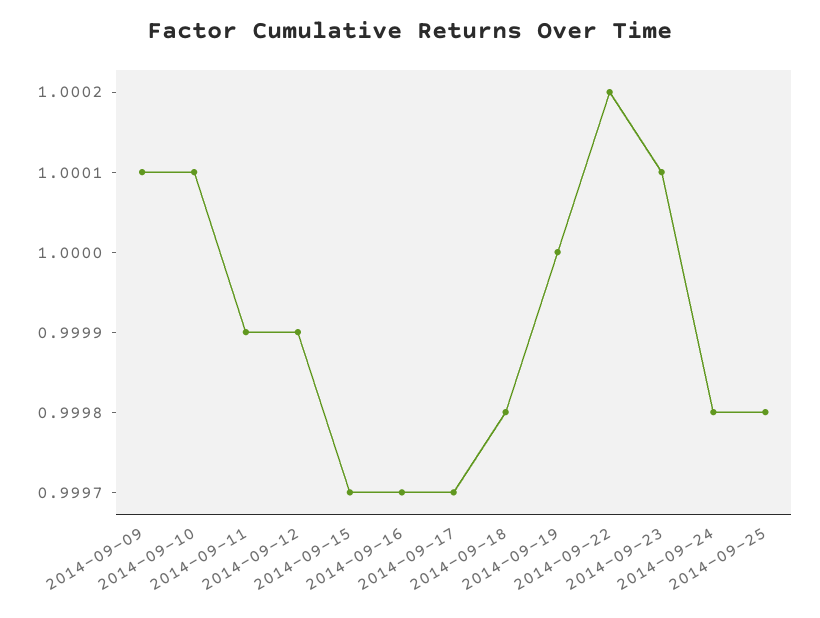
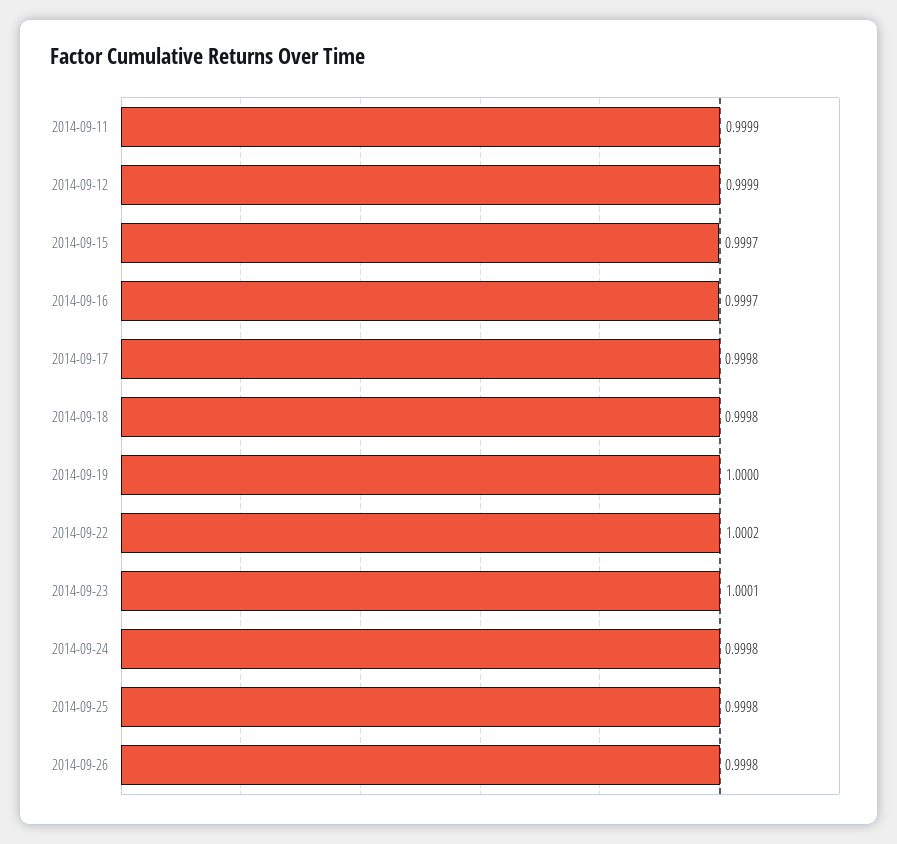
2014-09-09: 1.0001 -> none
2014-09-10: 1.0001 -> none
2014-09-17: 0.9997 -> 0.9998
2014-09-26: none -> 0.9998

